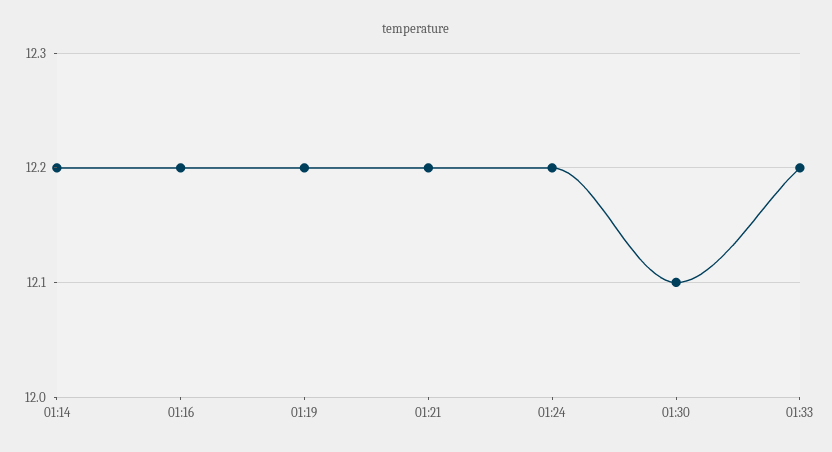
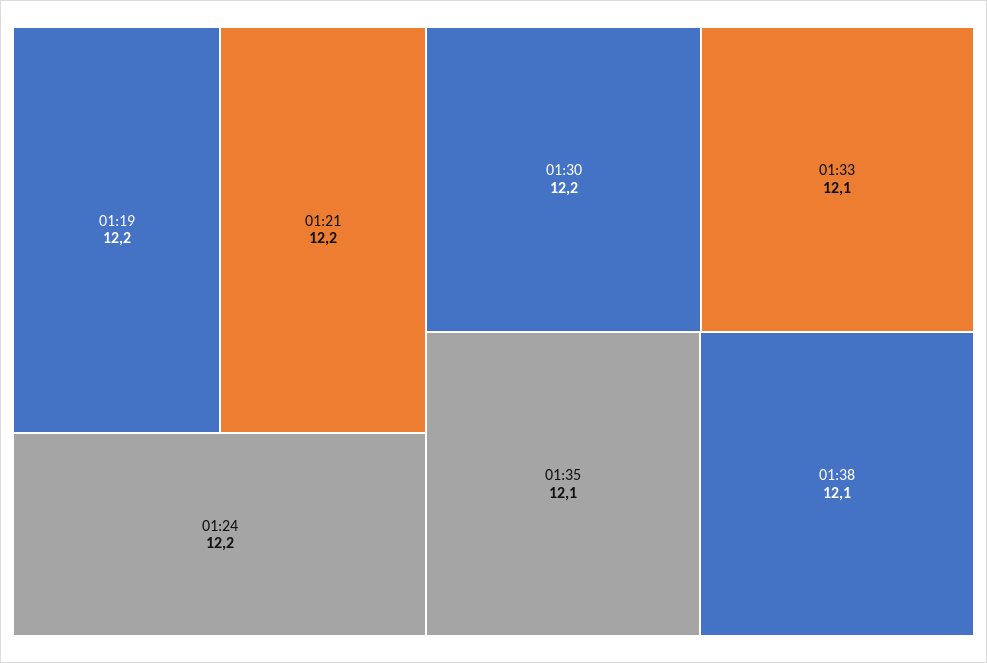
01:14: 12.2 -> none
01:16: 12.2 -> none
01:30: 12.1 -> 12.2
01:33: 12.2 -> 12.1
01:35: none -> 12.1
01:38: none -> 12.1

